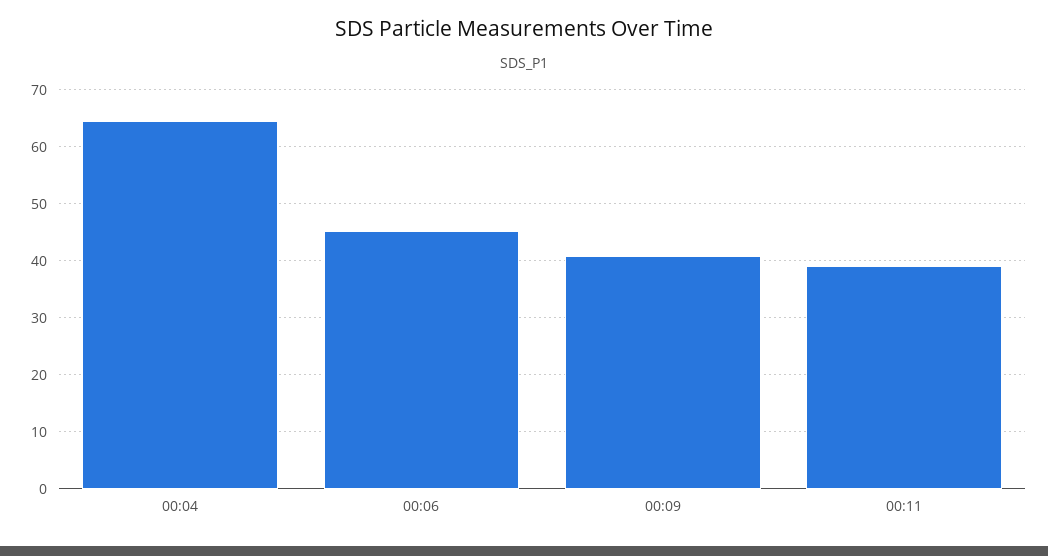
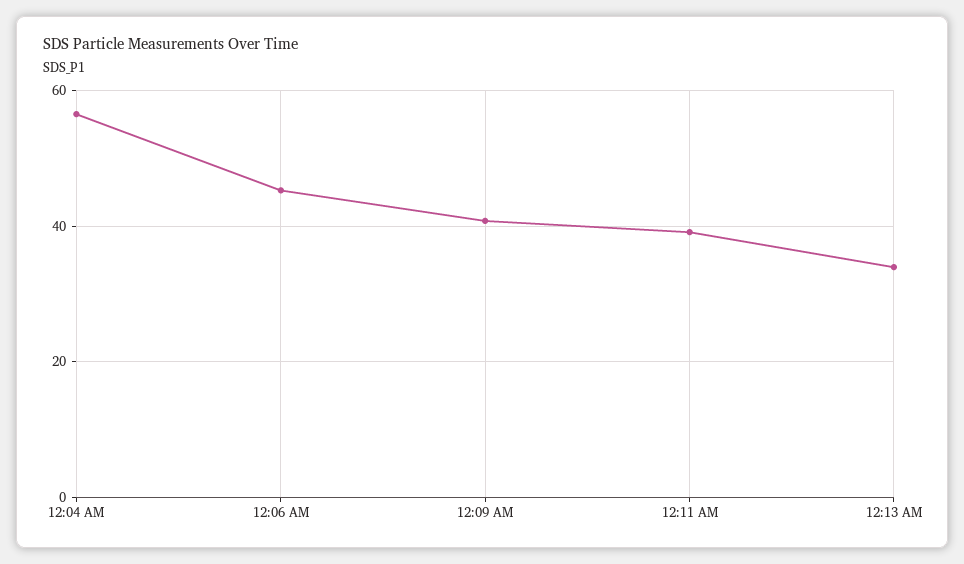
00:04: 64 -> 56
12:13 AM: none -> 34

